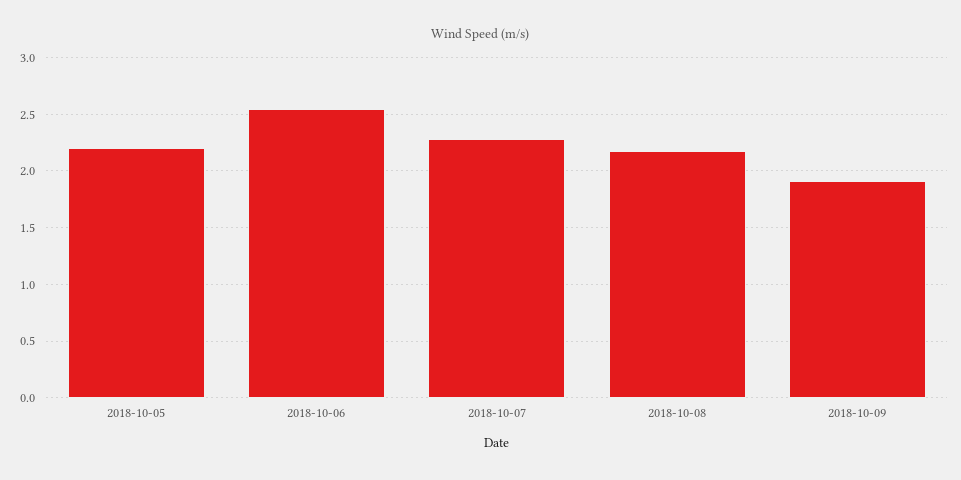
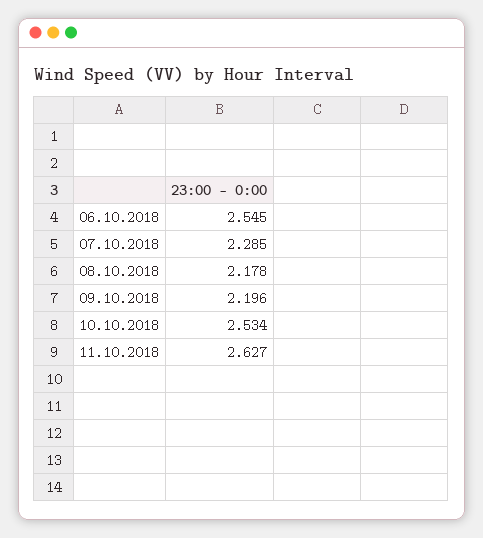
2018-10-05: 2.2 -> none
2018-10-09: 1.9 -> 2.196
10.10.2018: none -> 2.534
11.10.2018: none -> 2.627

